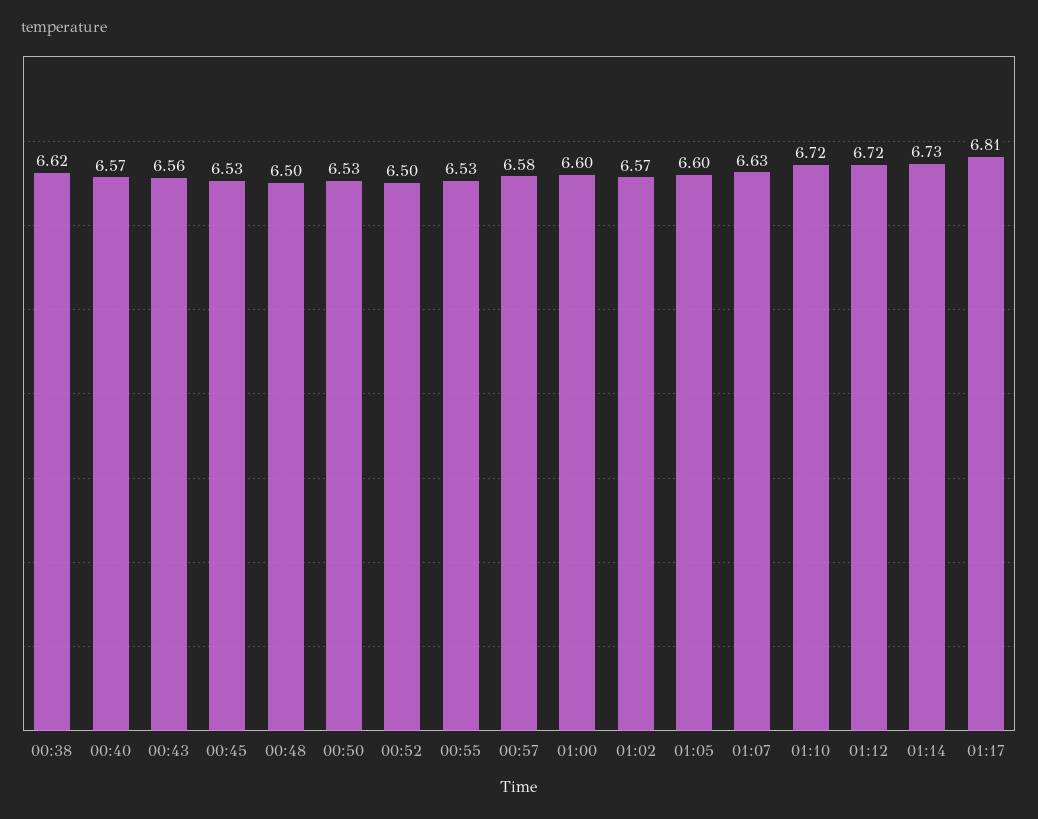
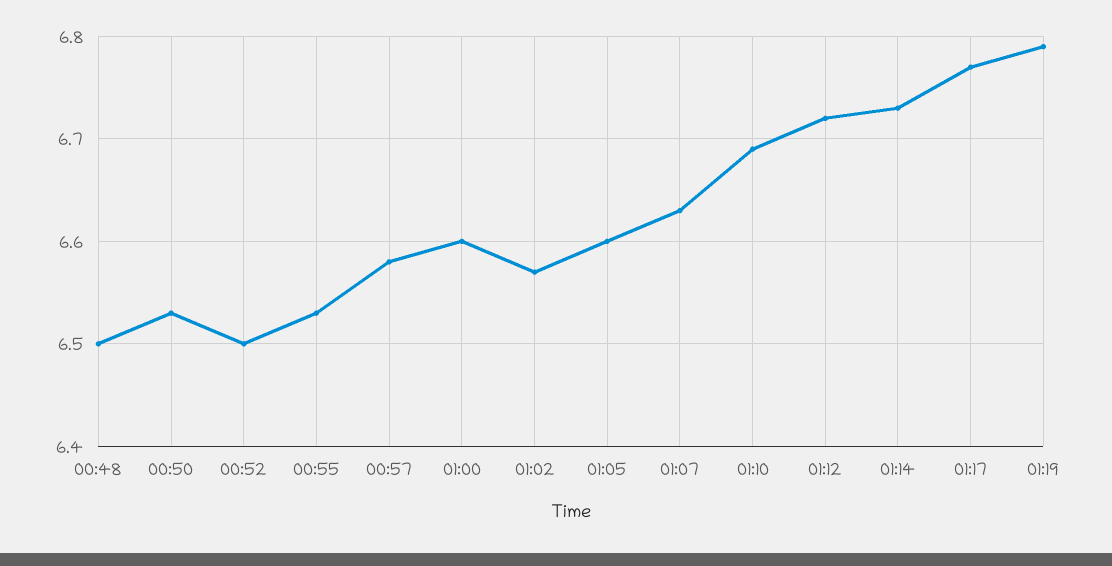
00:38: 6.62 -> none
00:40: 6.57 -> none
00:43: 6.56 -> none
00:45: 6.53 -> none
01:10: 6.72 -> 6.69
01:17: 6.81 -> 6.77
01:19: none -> 6.79

